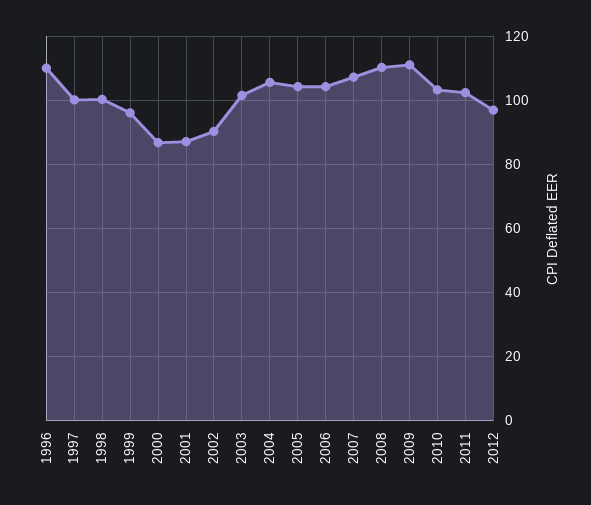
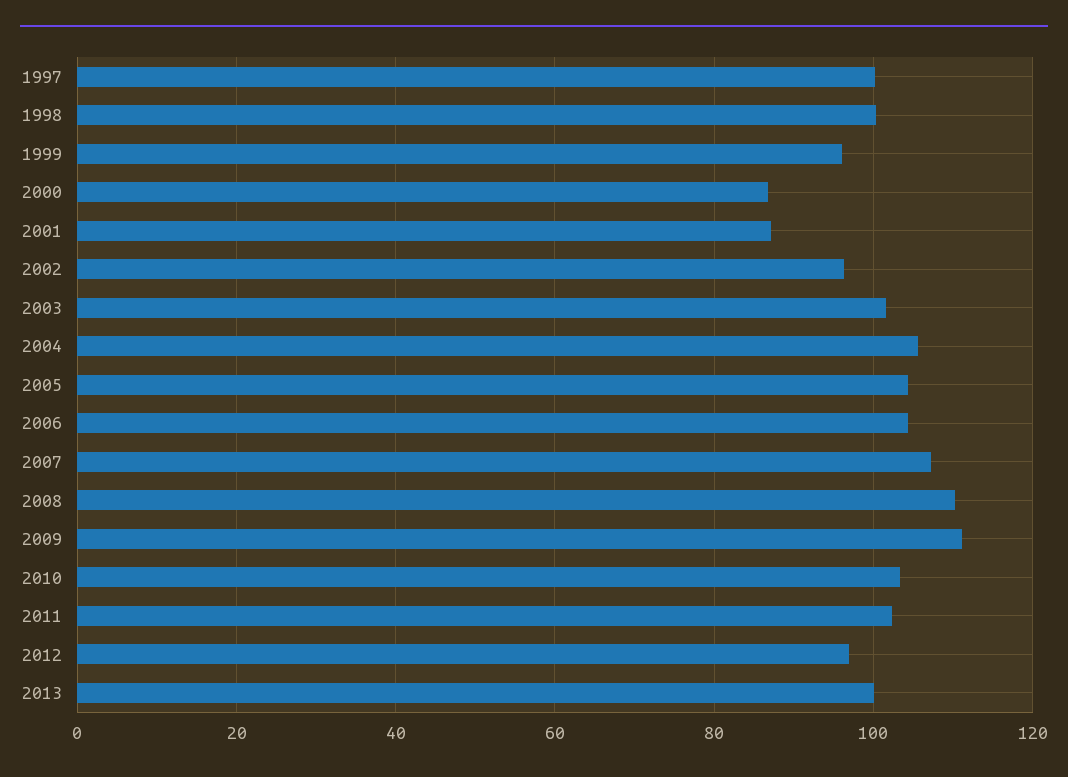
1996: 110 -> none
2002: 90 -> 96
2013: none -> 100

